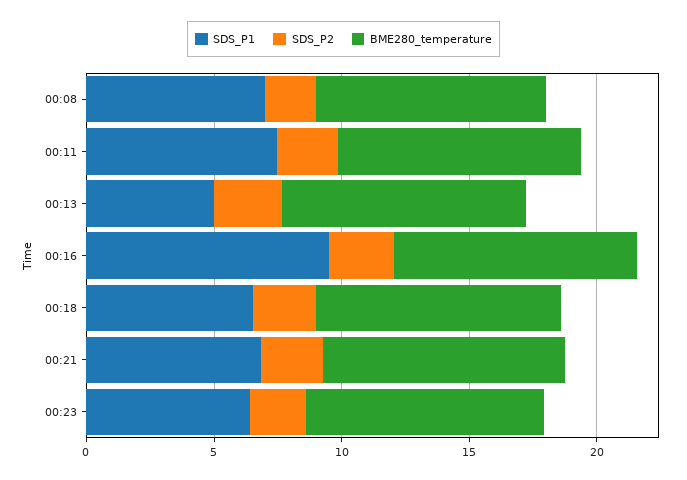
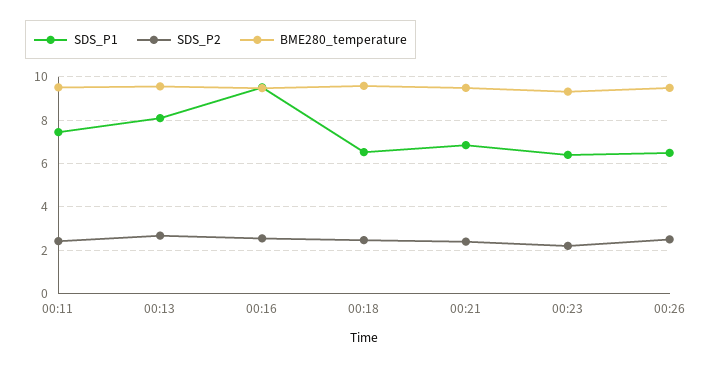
SDS_P1, 00:08: 7 -> none
SDS_P2, 00:08: 2 -> none
BME280_temperature, 00:08: 9 -> none
SDS_P1, 00:13: 5 -> 8
SDS_P1, 00:26: none -> 6.5
SDS_P2, 00:26: none -> 2.5
BME280_temperature, 00:26: none -> 9.5

